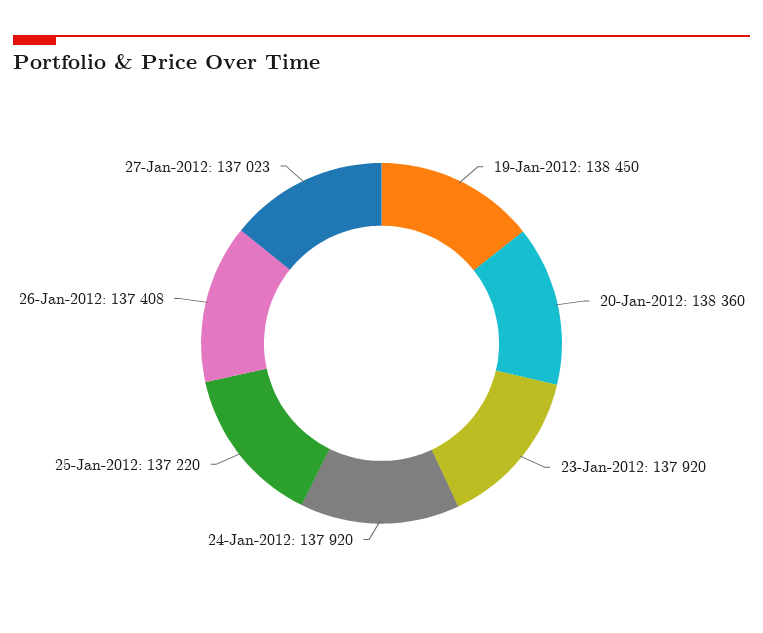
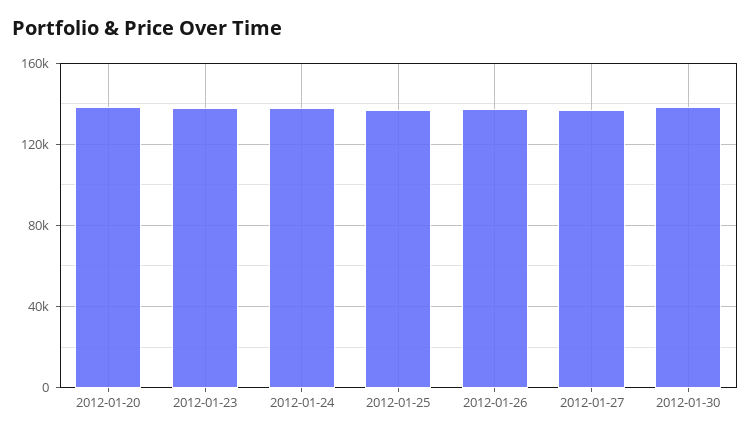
19-Jan-2012: 138450 -> none
2012-01-30: none -> 140000

